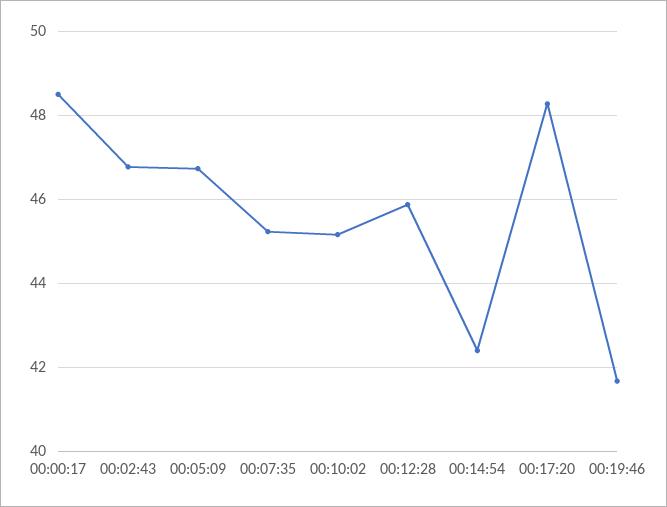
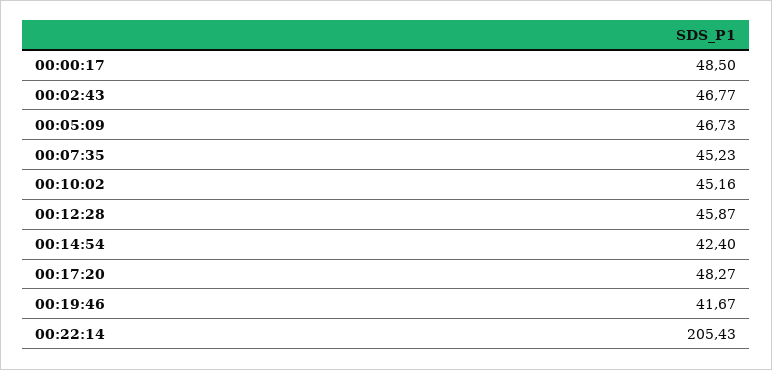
00:22:14: none -> 205.43

